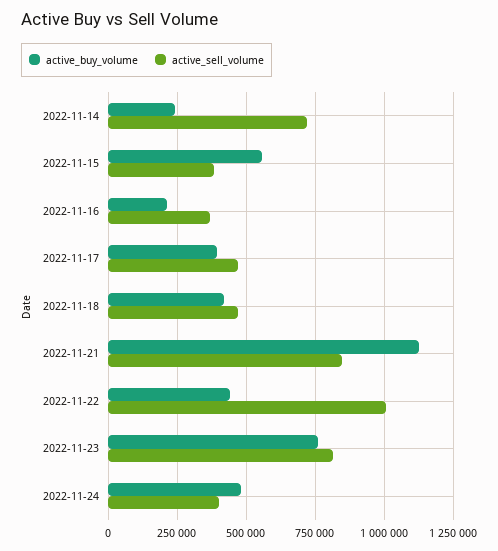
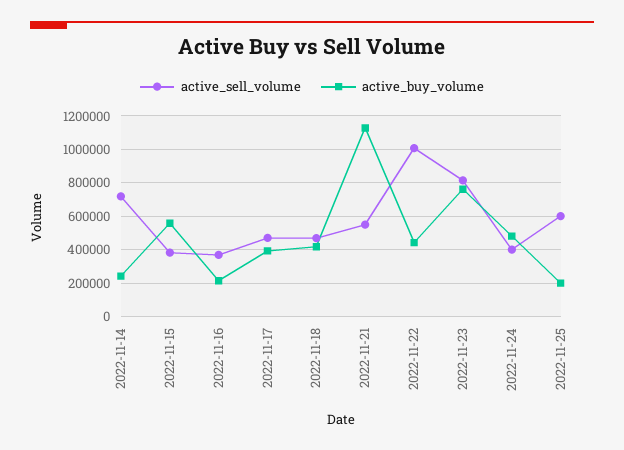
active_sell_volume, 2022-11-21: 850000 -> 550000
active_sell_volume, 2022-11-25: none -> 600000
active_buy_volume, 2022-11-25: none -> 200000

